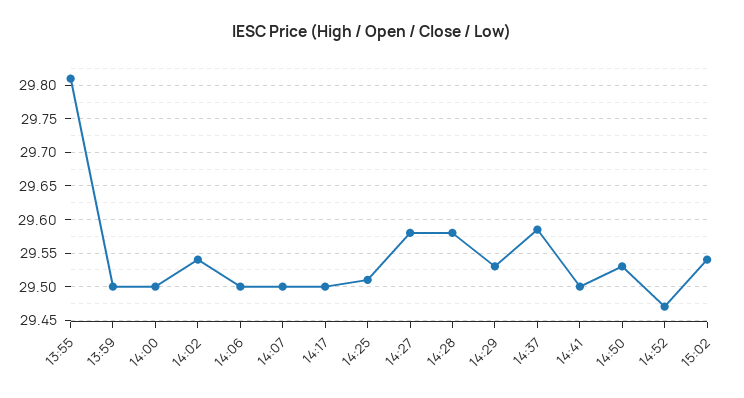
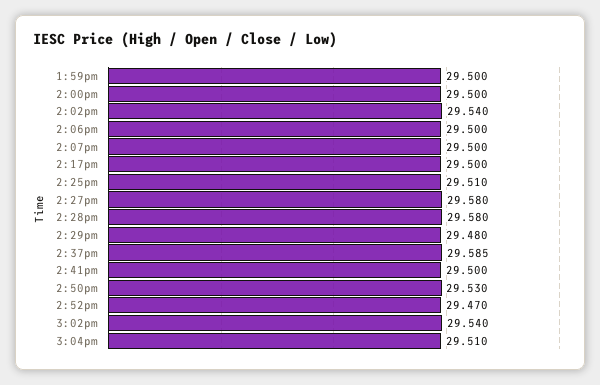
13:55: 29.81 -> none
14:29: 29.53 -> 29.48
3:04pm: none -> 29.51

